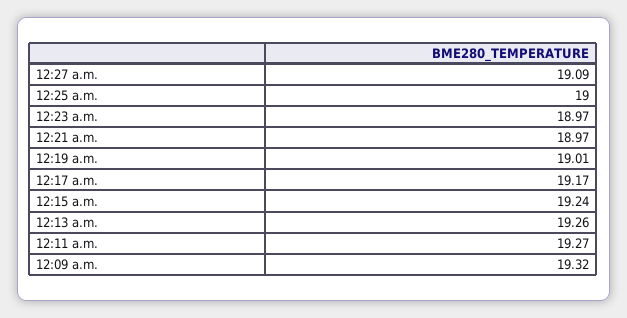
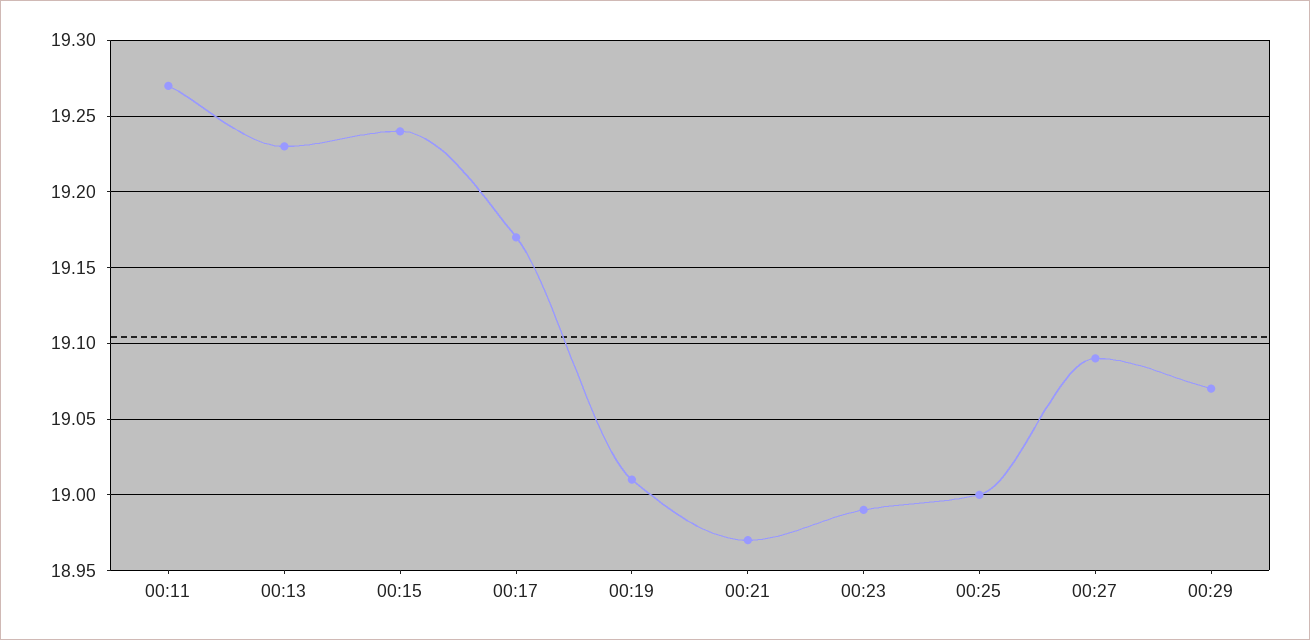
12:23 a.m.: 18.97 -> 18.99
12:13 a.m.: 19.26 -> 19.23
12:09 a.m.: 19.32 -> none
00:29: none -> 19.07

